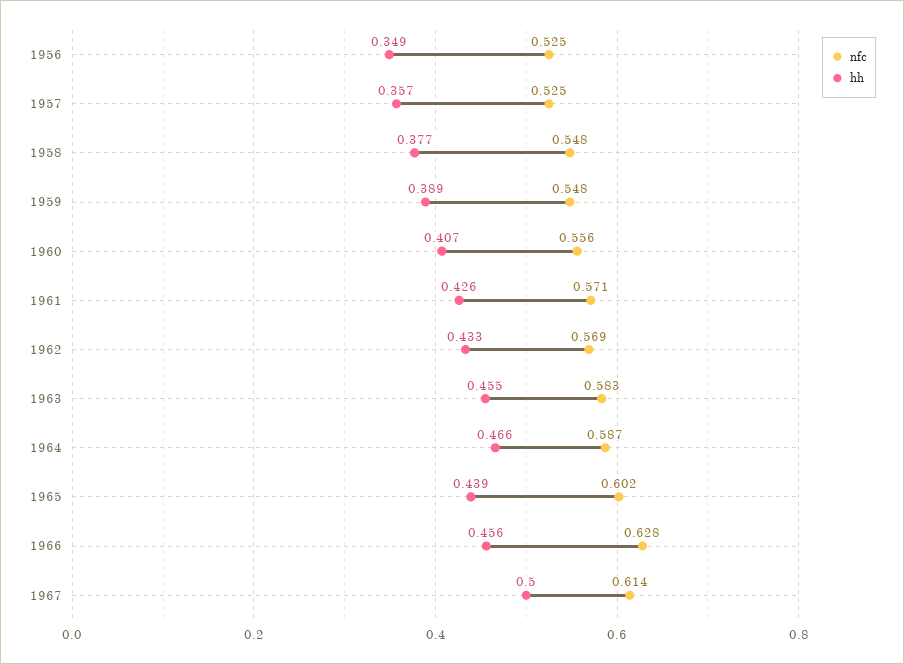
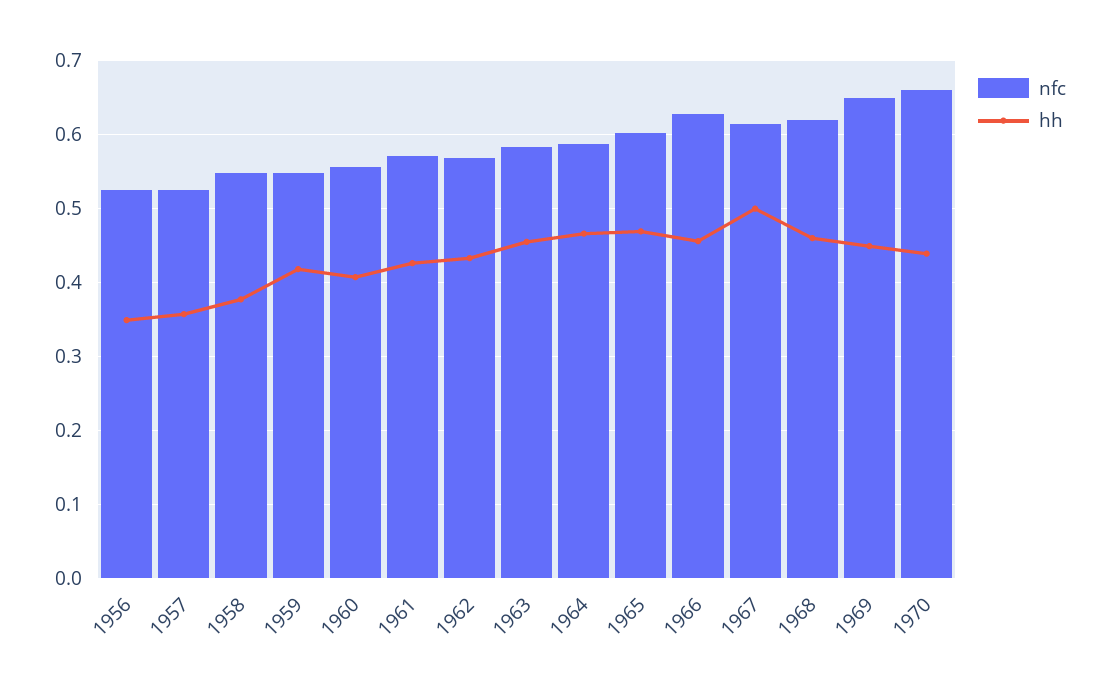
hh, 1959: 0.389 -> 0.42
hh, 1965: 0.439 -> 0.47
nfc, 1968: none -> 0.62
hh, 1968: none -> 0.46
nfc, 1969: none -> 0.65
hh, 1969: none -> 0.45
nfc, 1970: none -> 0.66
hh, 1970: none -> 0.44

